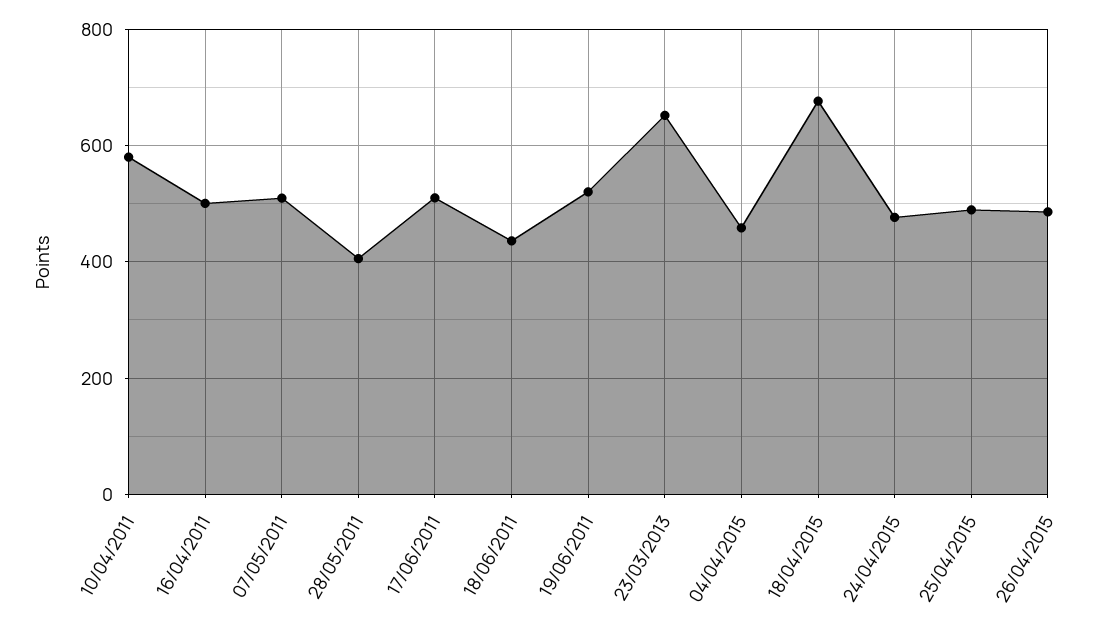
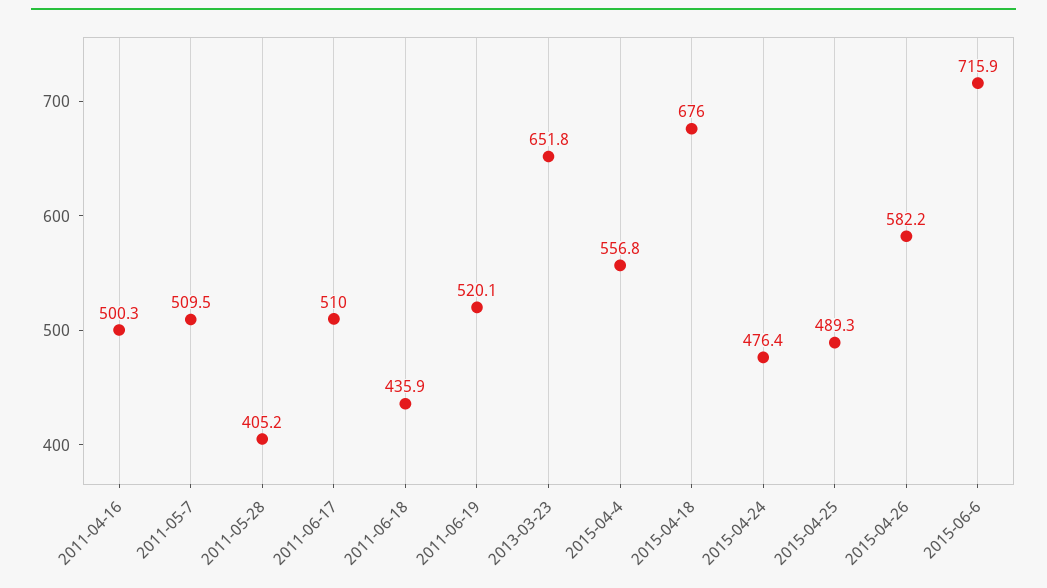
10/04/2011: 580 -> none
04/04/2015: 460 -> 556.8
26/04/2015: 480 -> 582.2
2015-06-6: none -> 715.9

